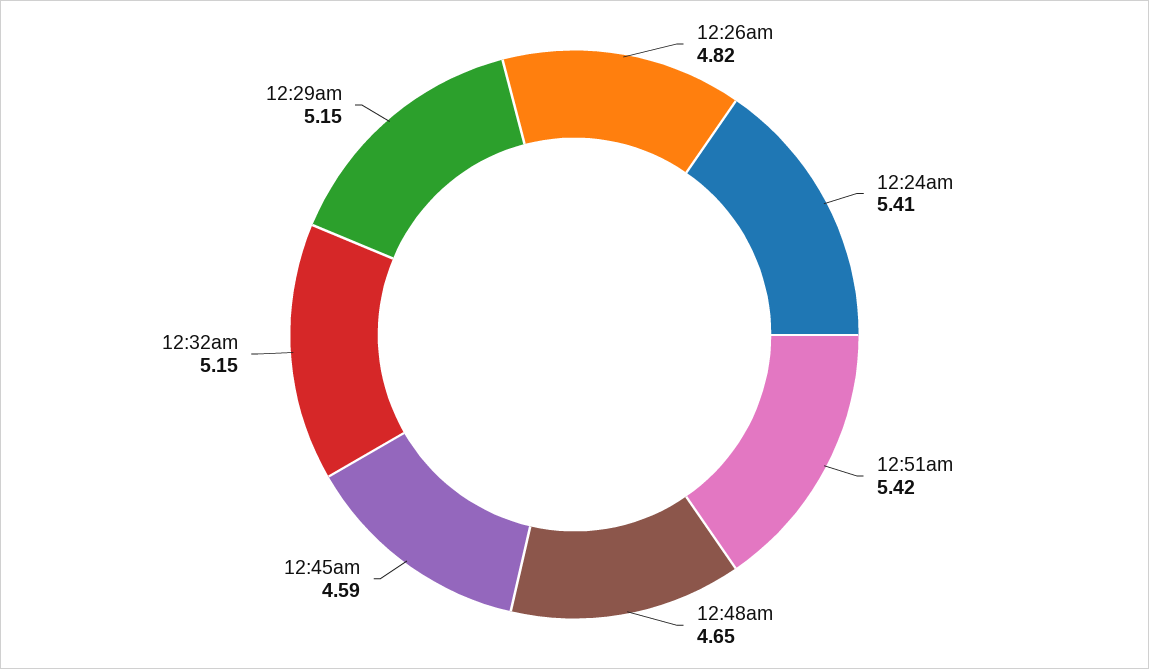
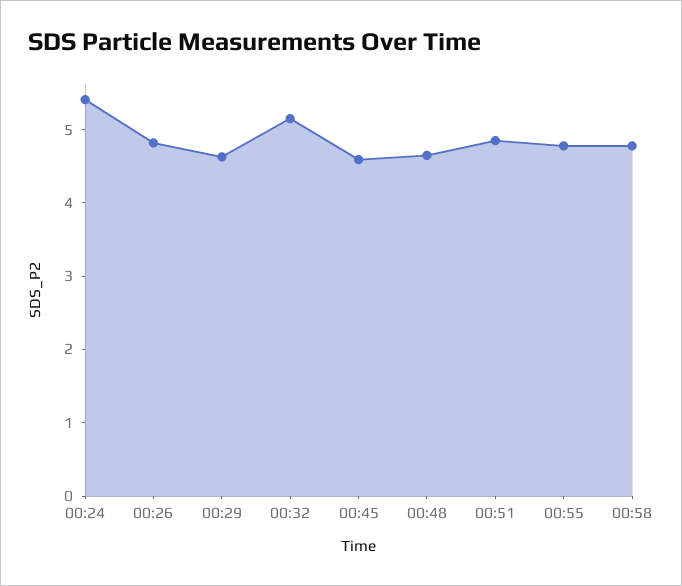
12:51am: 5.42 -> 4.8
12:29am: 5.15 -> 4.6
00:55: none -> 4.8
00:58: none -> 4.8

